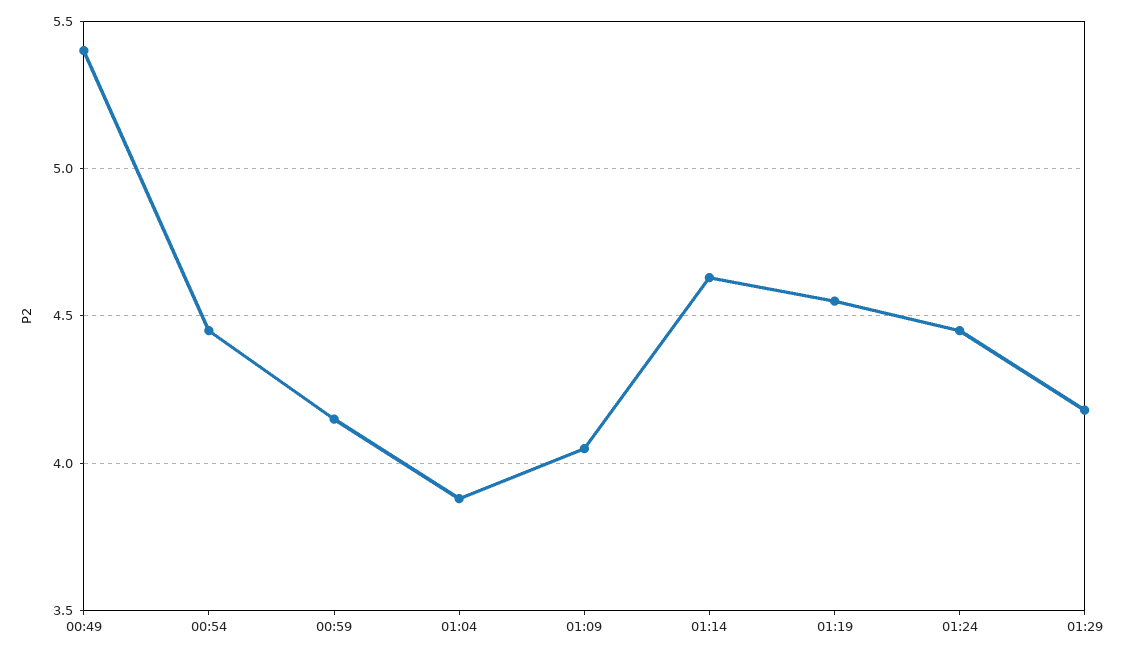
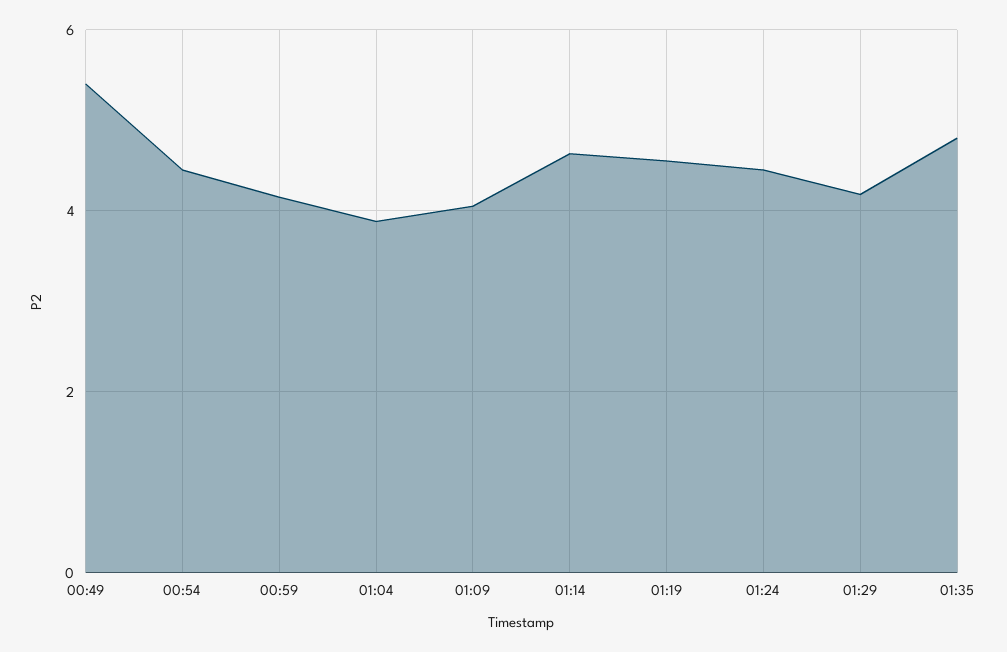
01:35: none -> 4.8

